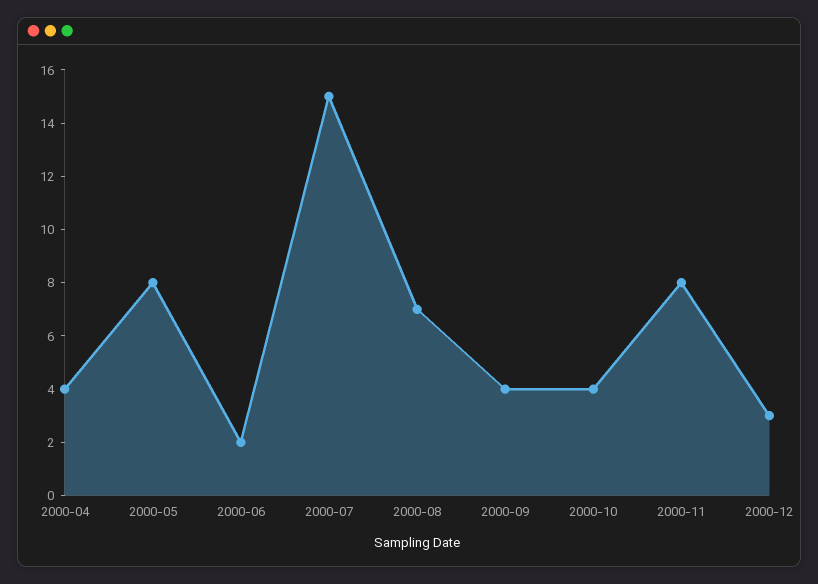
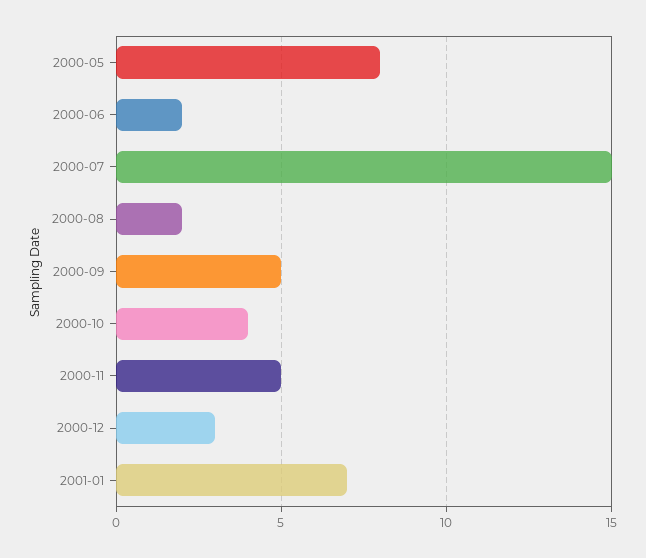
2000-04: 4 -> none
2000-08: 7 -> 2
2000-09: 4 -> 5
2000-11: 8 -> 5
2001-01: none -> 7

